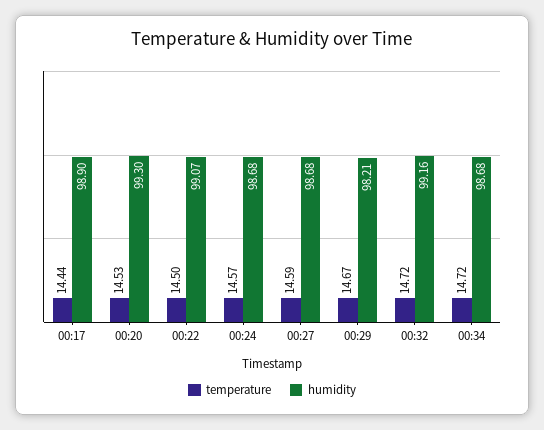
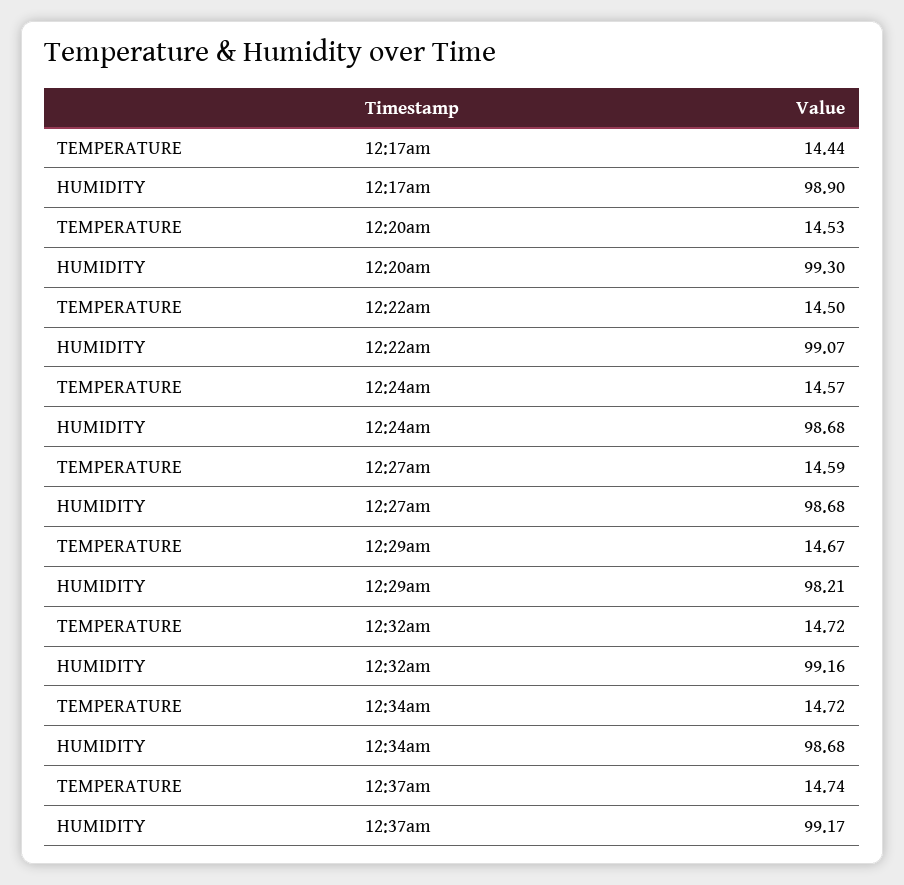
temperature, 12:37am: none -> 14.74
humidity, 12:37am: none -> 99.17

